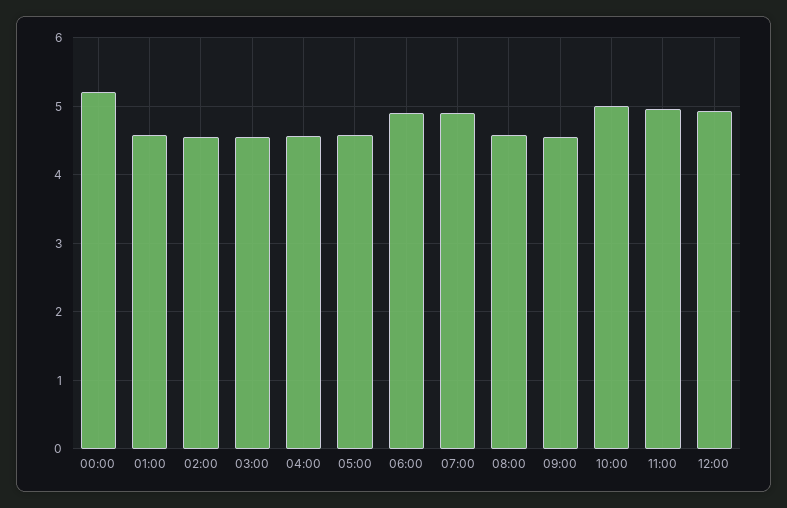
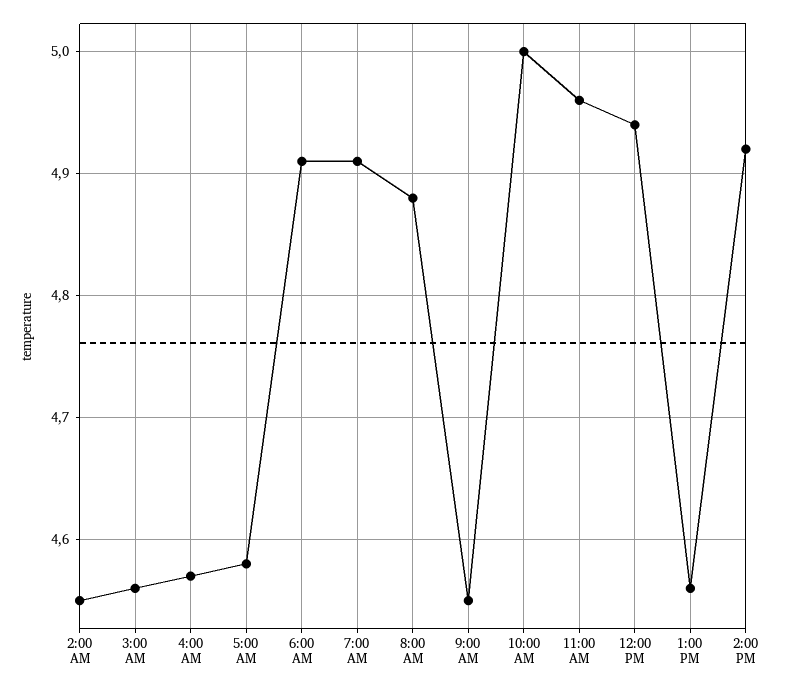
00:00: 5.2 -> none
01:00: 4.6 -> none
08:00: 4.6 -> 4.88
1:00 PM: none -> 4.56
2:00 PM: none -> 4.92

